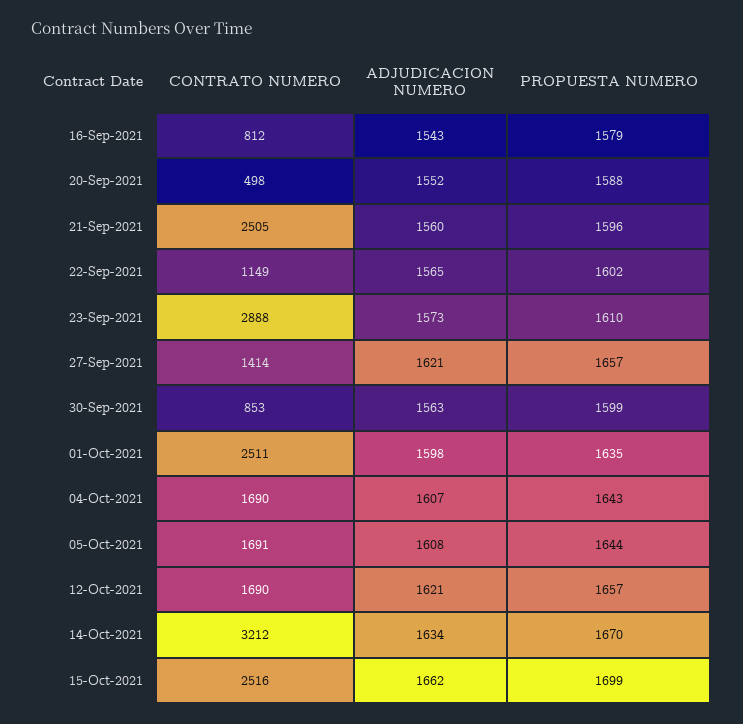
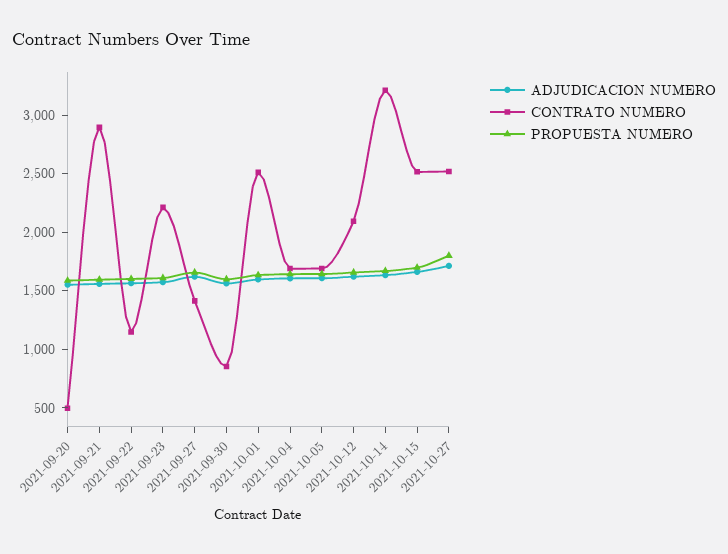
CONTRATO NUMERO, 16-Sep-2021: 812 -> none
ADJUDICACION NUMERO, 16-Sep-2021: 1543 -> none
PROPUESTA NUMERO, 16-Sep-2021: 1579 -> none
CONTRATO NUMERO, 21-Sep-2021: 2505 -> 2900
CONTRATO NUMERO, 23-Sep-2021: 2888 -> 2200
CONTRATO NUMERO, 12-Oct-2021: 1690 -> 2100
ADJUDICACION NUMERO, 2021-10-27: none -> 1700
CONTRATO NUMERO, 2021-10-27: none -> 2500
PROPUESTA NUMERO, 2021-10-27: none -> 1800

